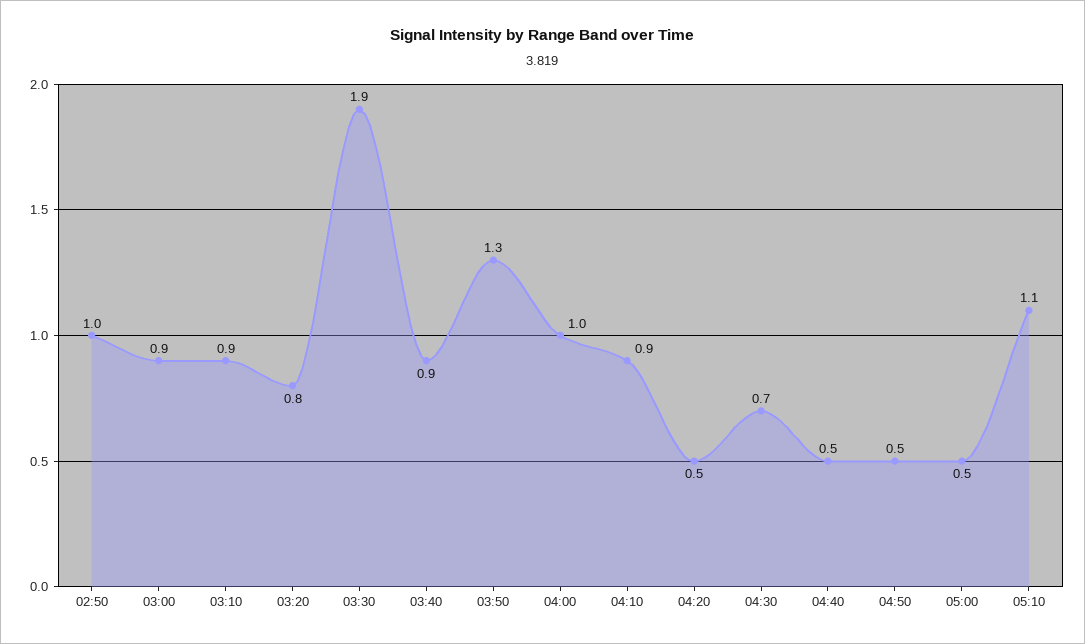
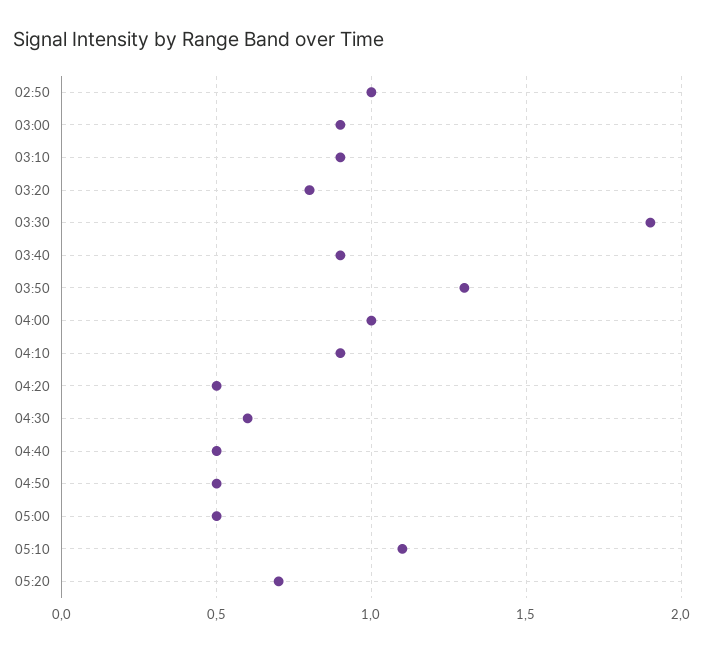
04:30: 0.7 -> 0.6
05:20: none -> 0.7

